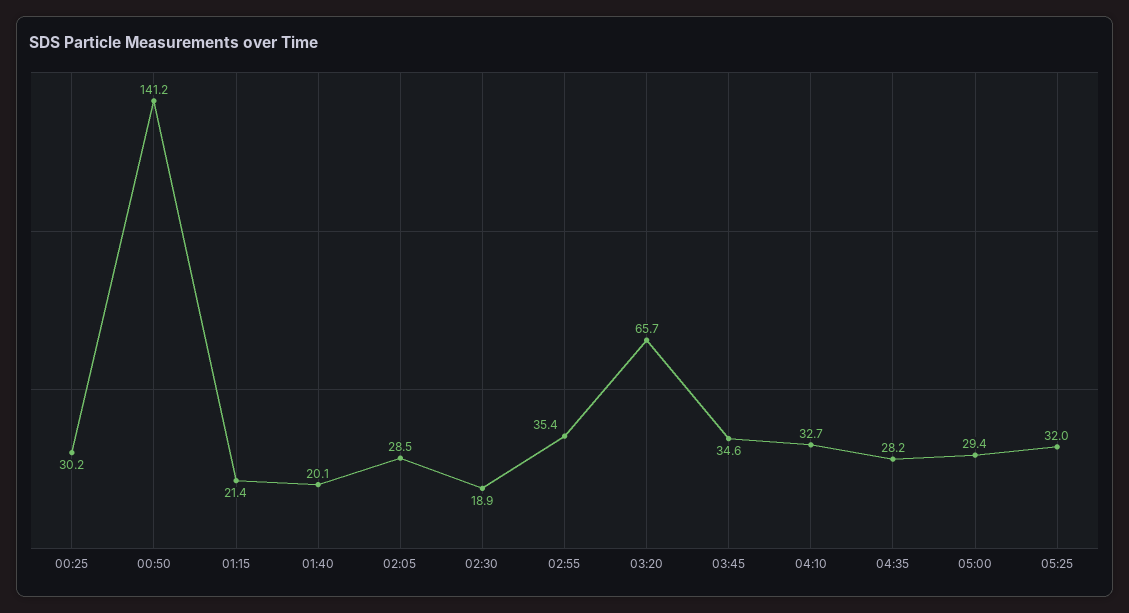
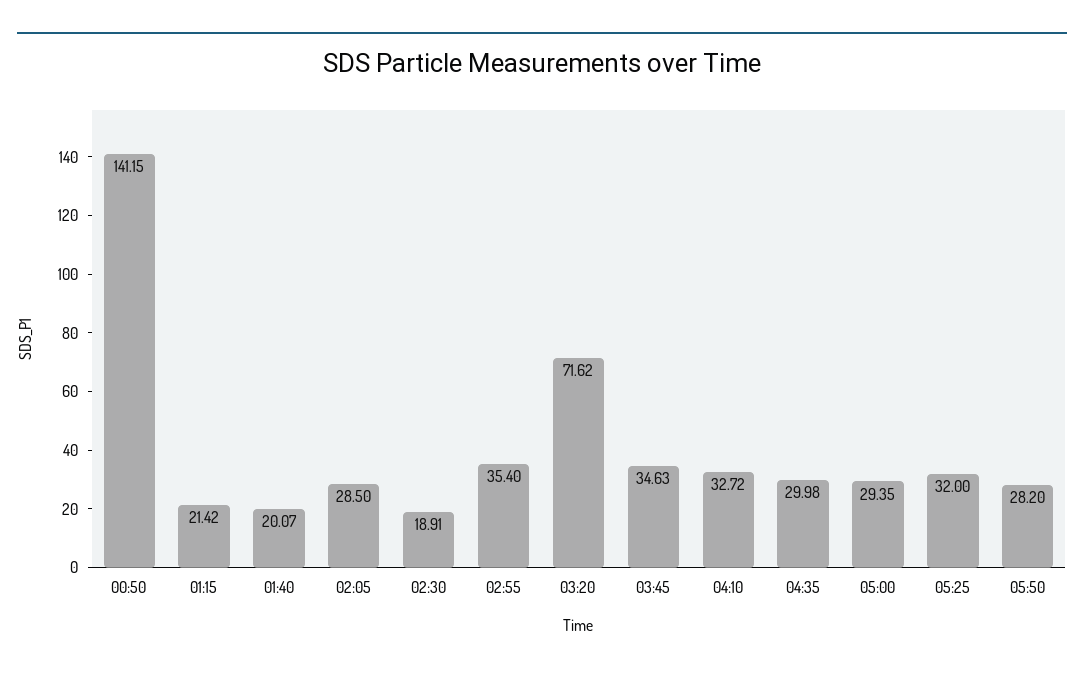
00:25: 30.2 -> none
03:20: 65.7 -> 71.62
04:35: 28.2 -> 29.98
05:50: none -> 28.2

